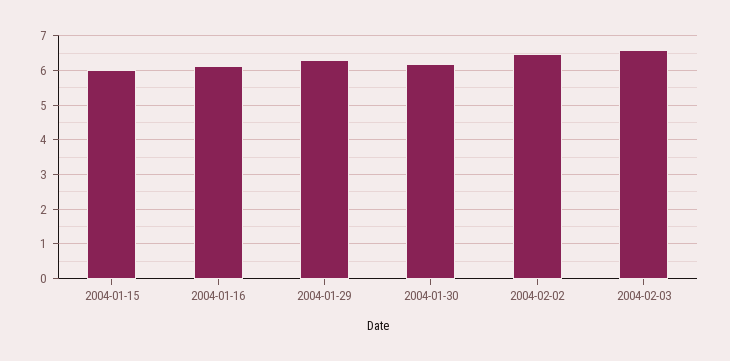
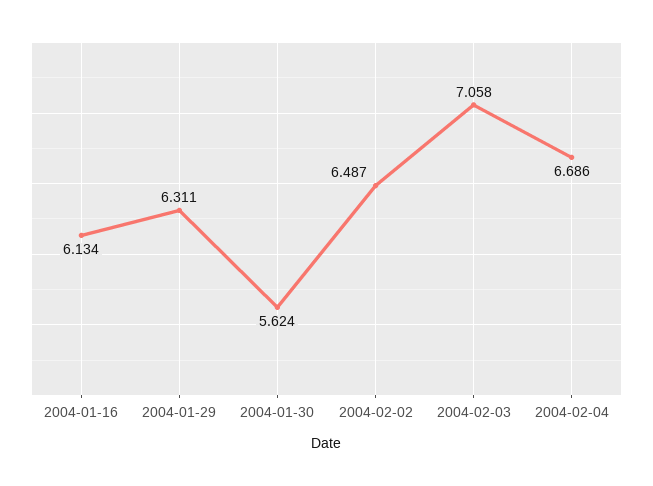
2004-01-15: 6 -> none
2004-01-30: 6.2 -> 5.624
2004-02-03: 6.6 -> 7.058
2004-02-04: none -> 6.686

